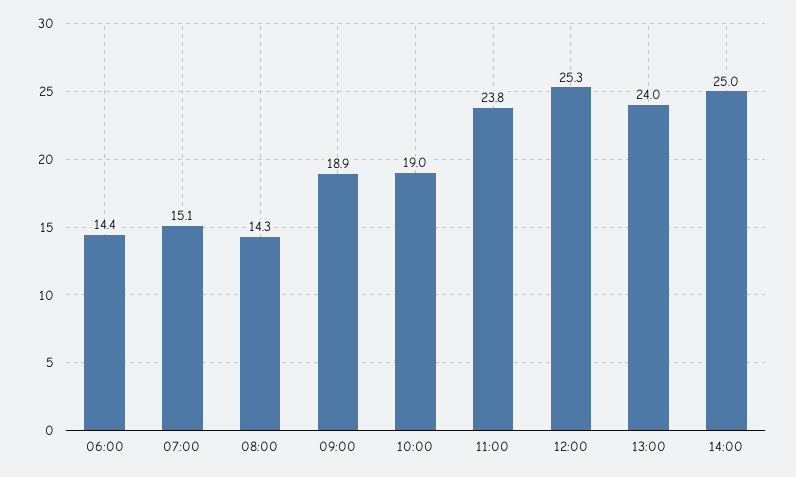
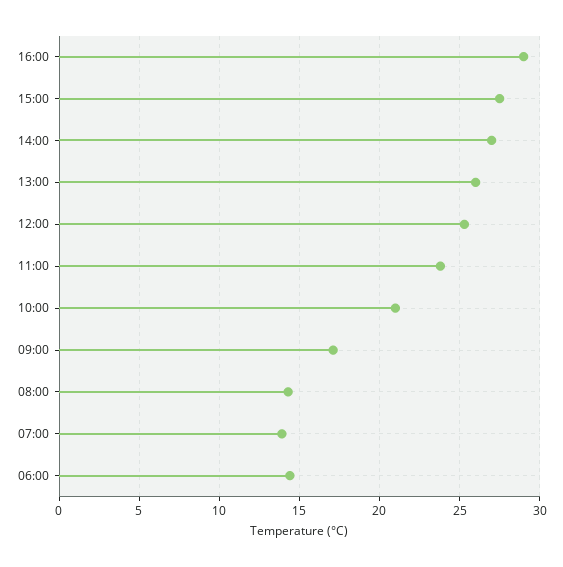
07:00: 15.1 -> 14
09:00: 18.9 -> 17
10:00: 19 -> 21
13:00: 24 -> 26
14:00: 25 -> 27
16:00: none -> 29
15:00: none -> 27.5

